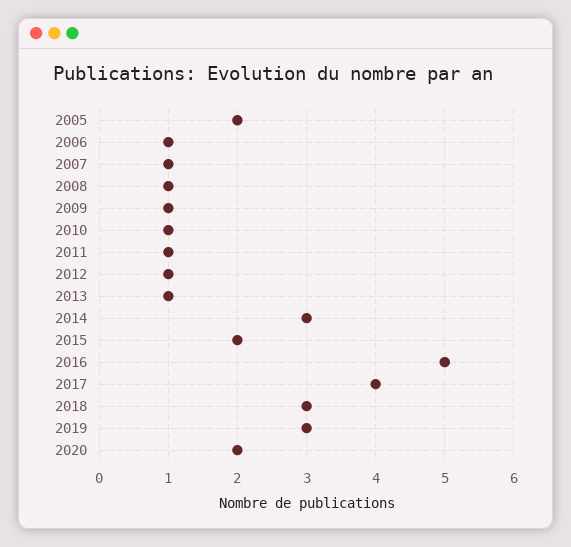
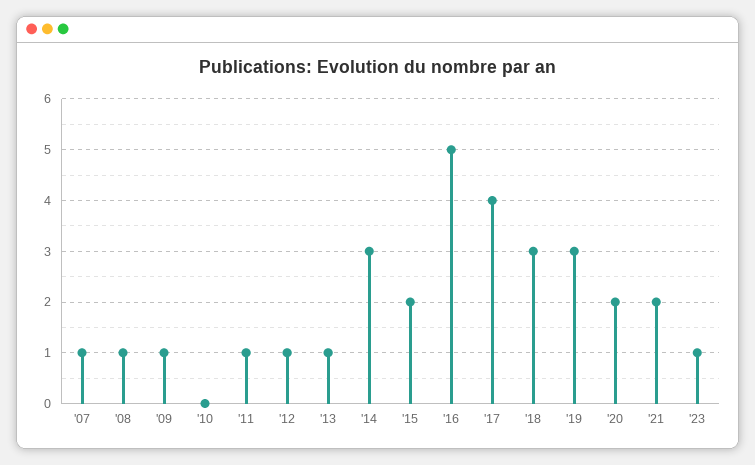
2005: 2 -> none
2006: 1 -> none
2010: 1 -> 0
'21: none -> 2
'23: none -> 1

